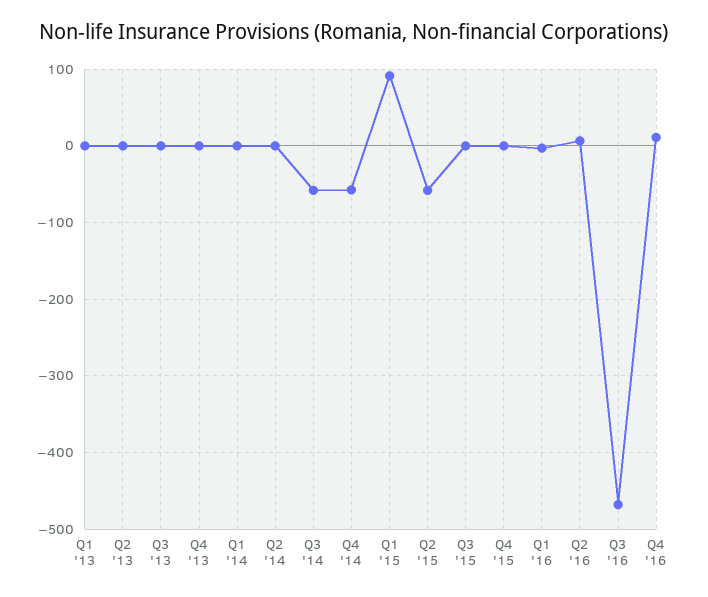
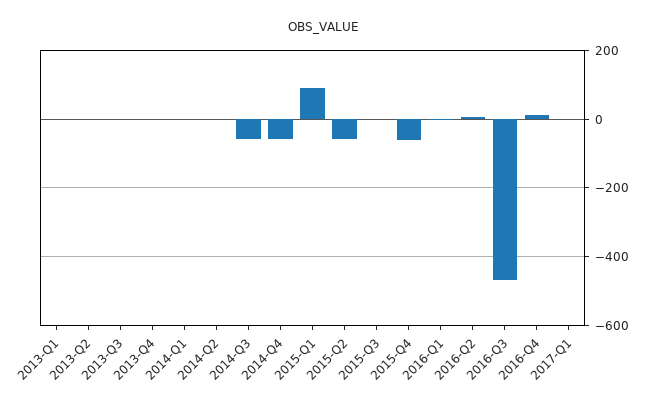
Q4 '15: 0 -> -60
2017-Q1: none -> 0

